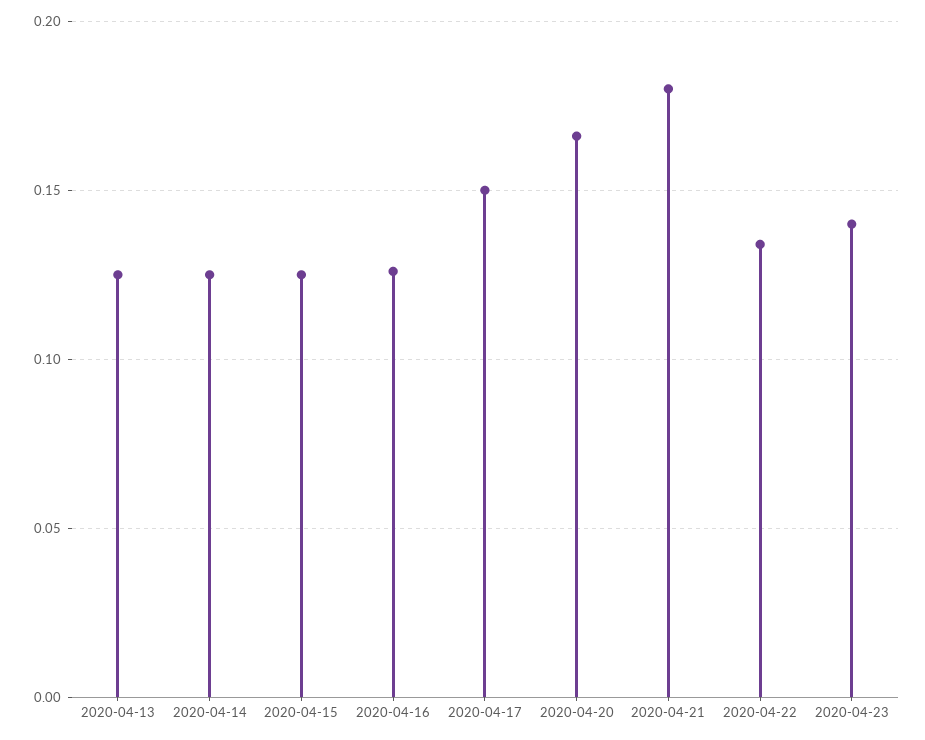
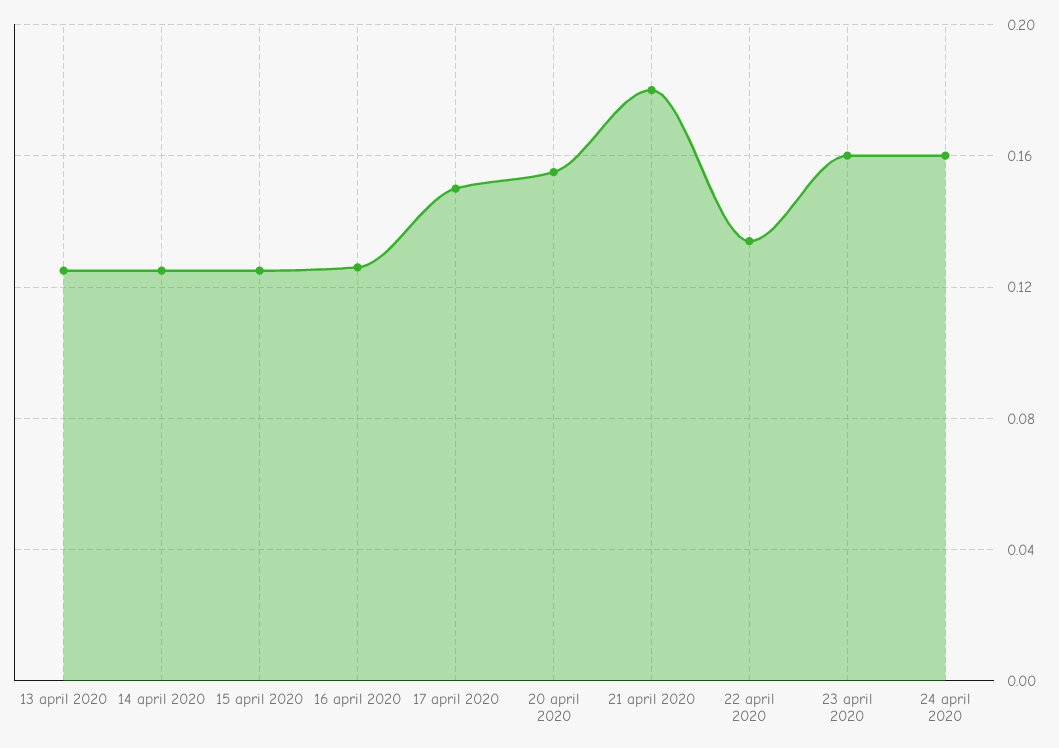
2020-04-20: 0.165 -> 0.155
2020-04-23: 0.14 -> 0.16
24 april 2020: none -> 0.16

